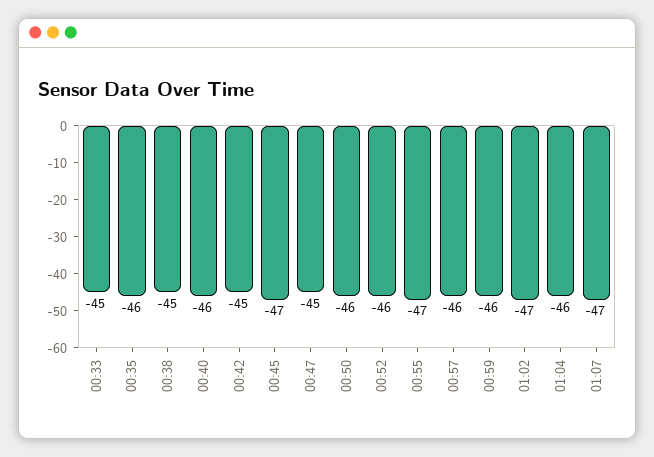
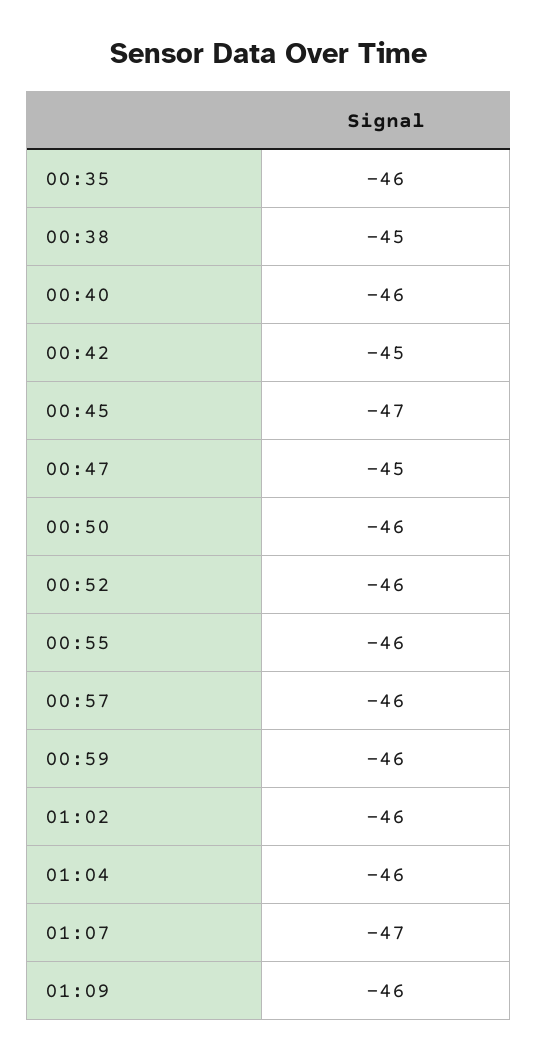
00:33: -45 -> none
00:55: -47 -> -46
01:02: -47 -> -46
01:09: none -> -46

